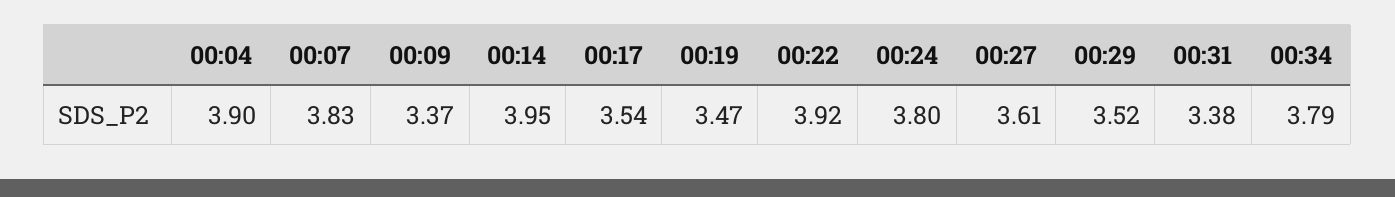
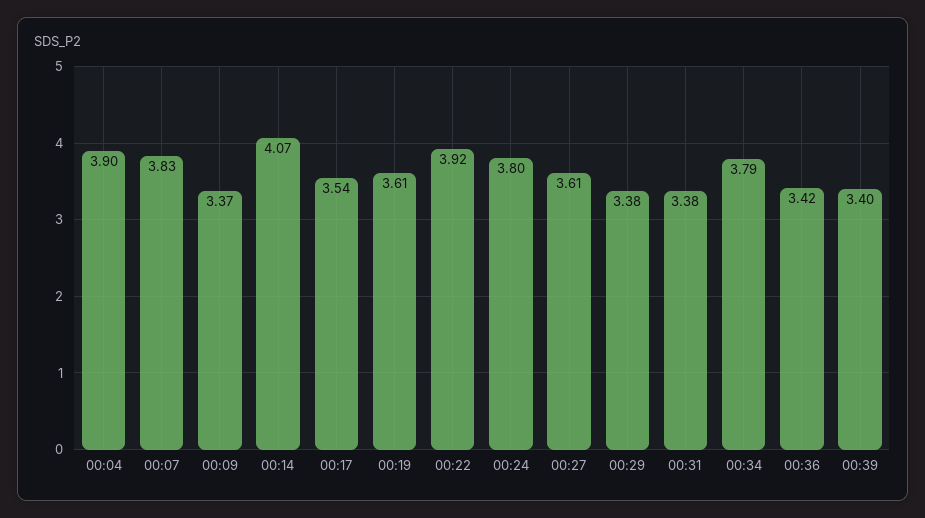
00:14: 3.95 -> 4.07
00:19: 3.47 -> 3.61
00:29: 3.52 -> 3.38
00:36: none -> 3.42
00:39: none -> 3.4

